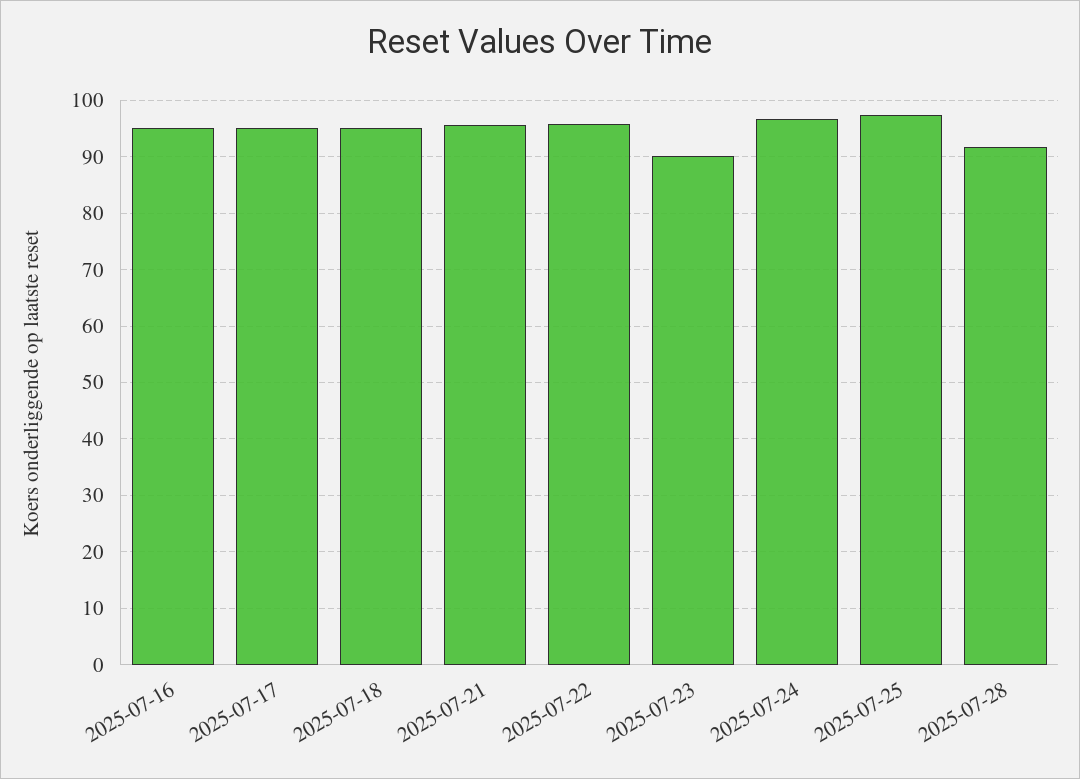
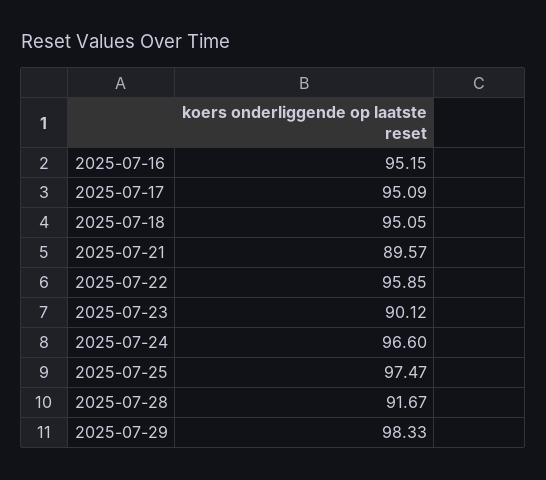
2025-07-21: 96 -> 89.57
2025-07-29: none -> 98.33

